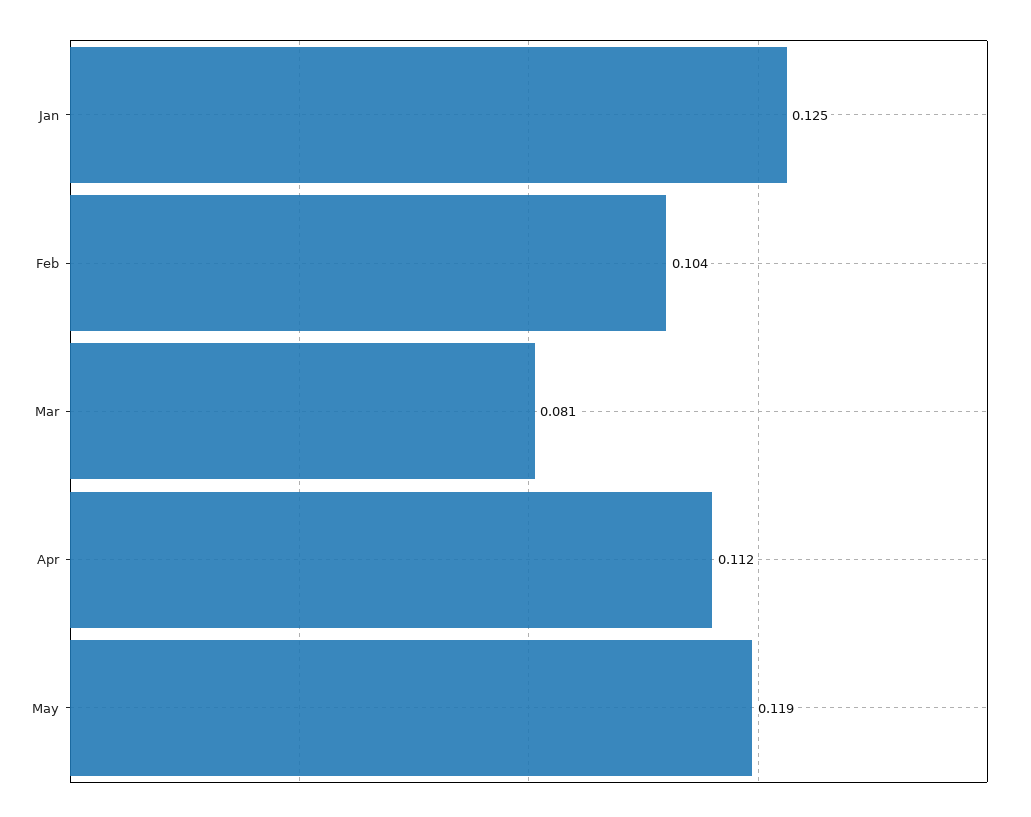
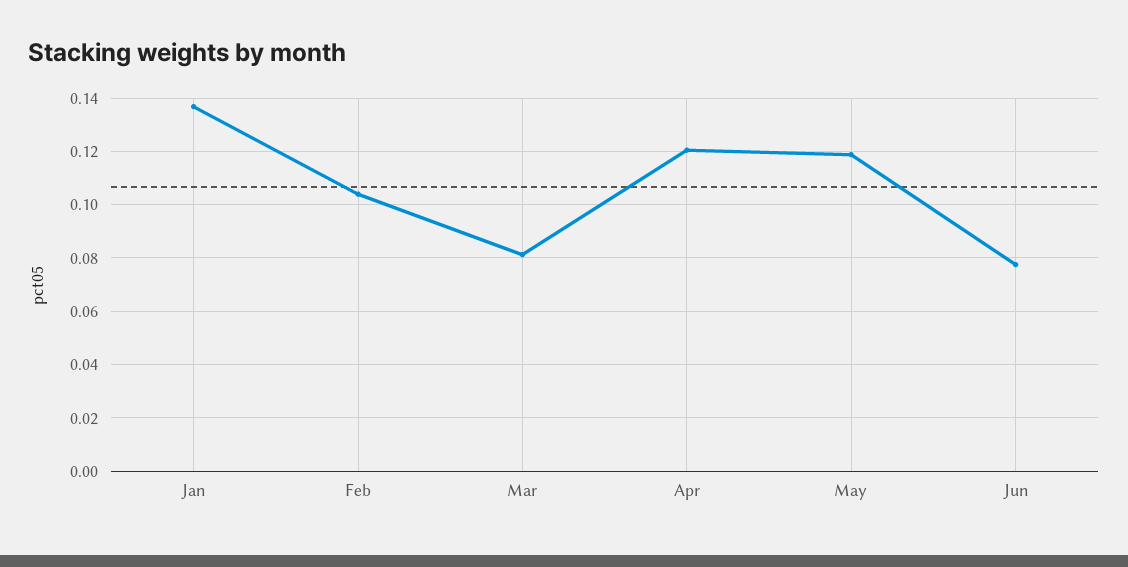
Jan: 0.125 -> 0.1375
Apr: 0.112 -> 0.12
Jun: none -> 0.0775

